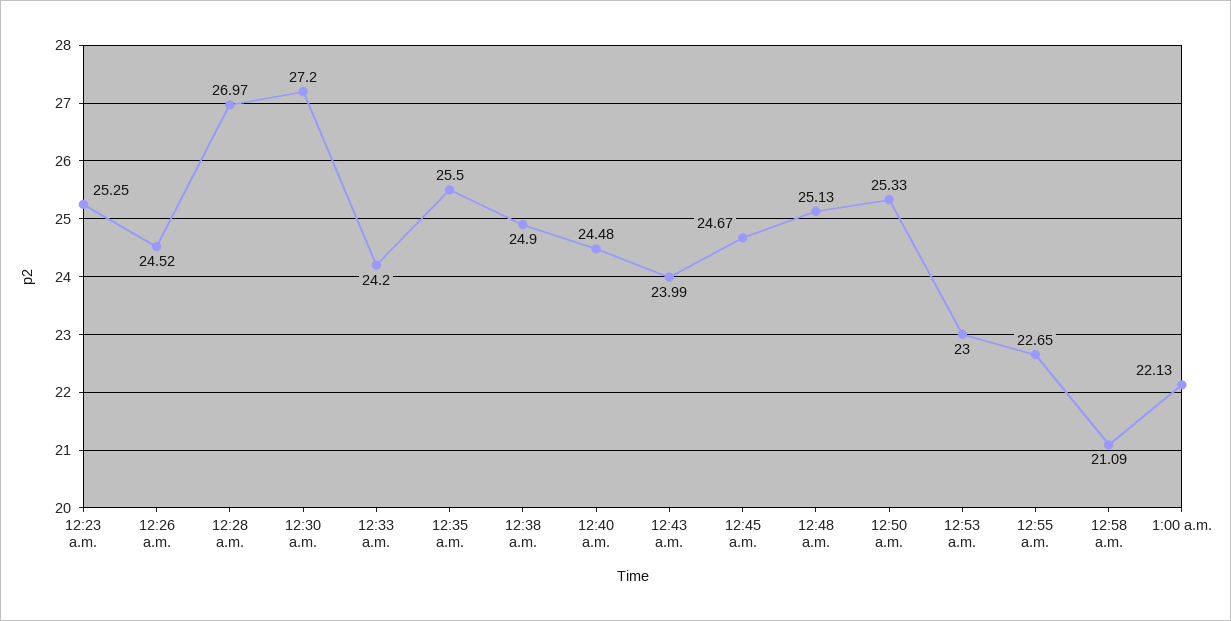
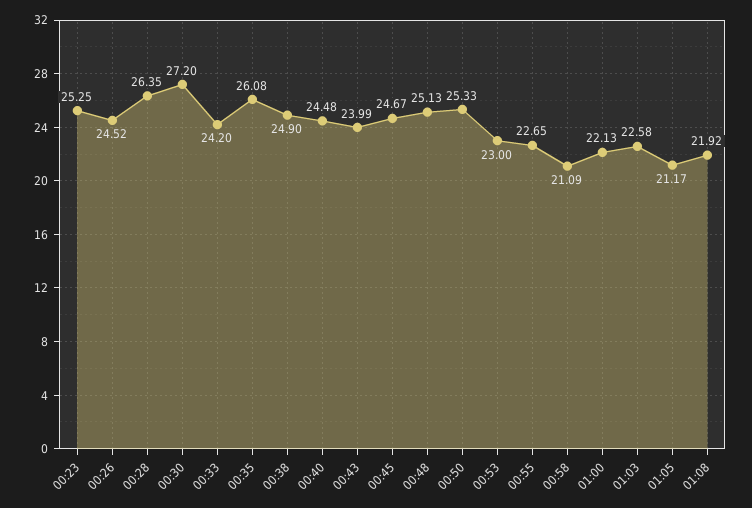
12:28 a.m.: 26.97 -> 26.35
12:35 a.m.: 25.5 -> 26.08
01:03: none -> 22.58
01:05: none -> 21.17
01:08: none -> 21.92

